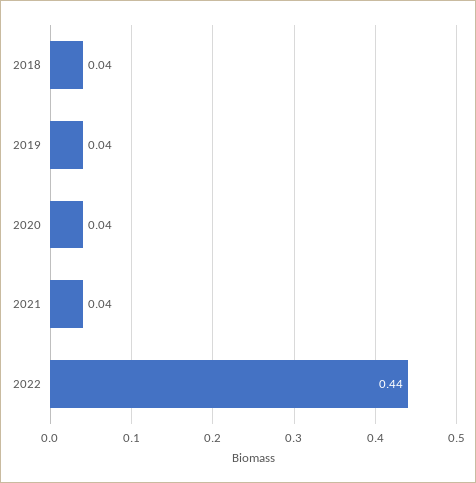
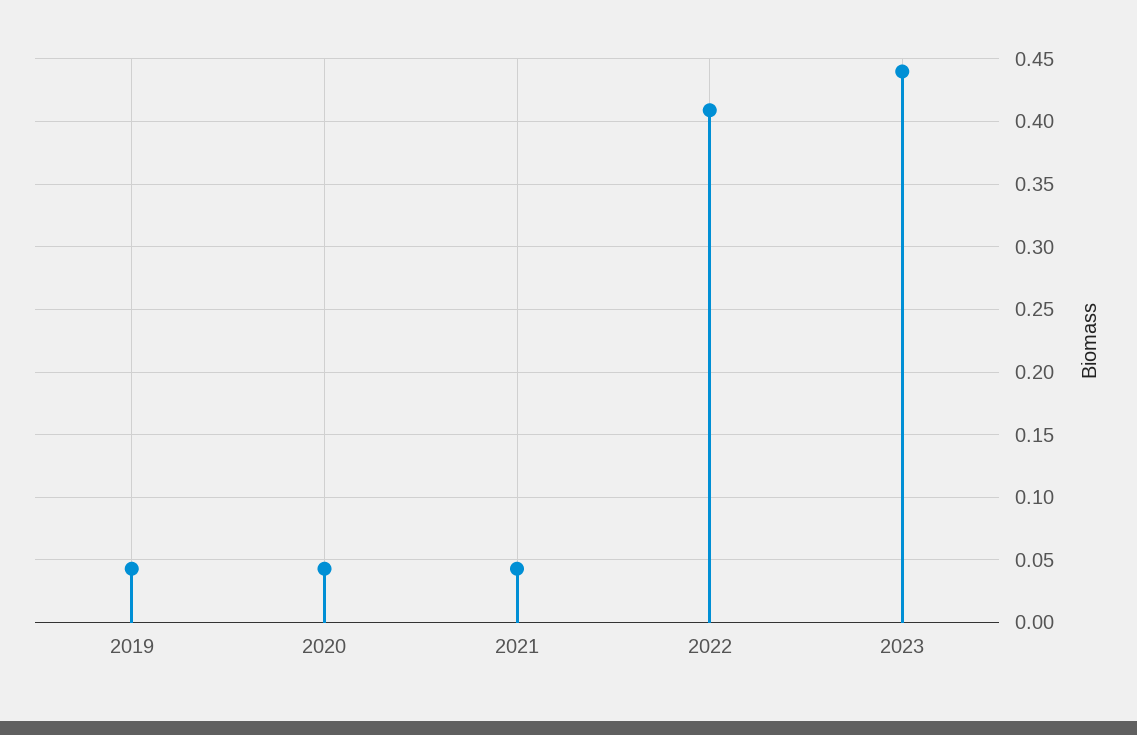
2018: 0.04 -> none
2022: 0.44 -> 0.41
2023: none -> 0.44

